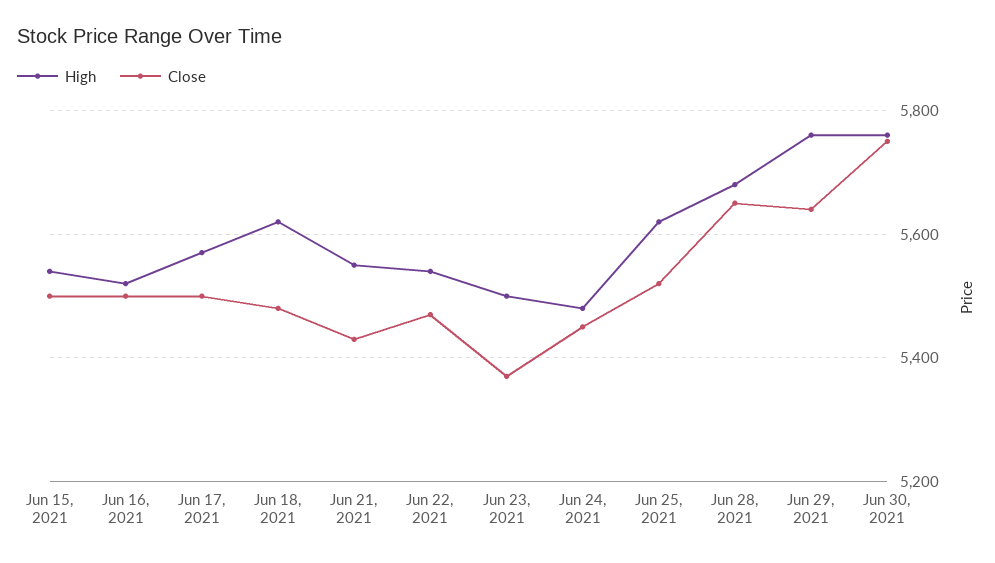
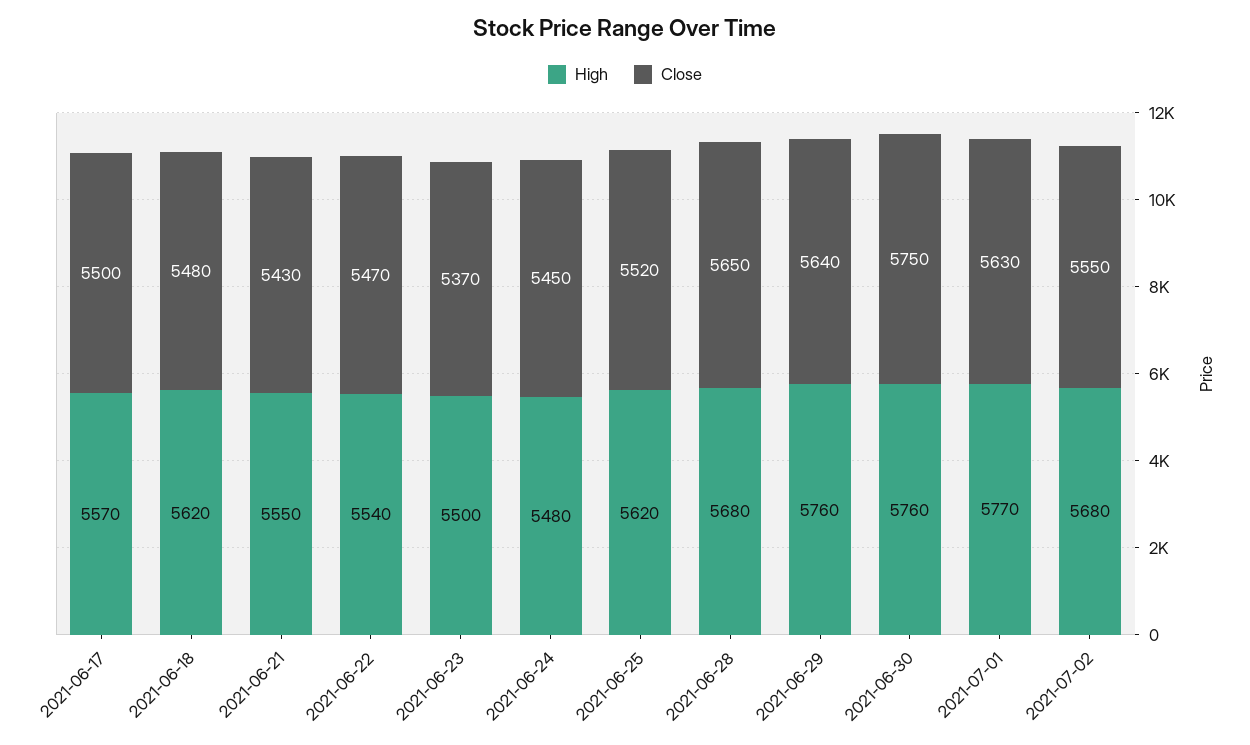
High, Jun 15, 2021: 5540 -> none
Close, Jun 15, 2021: 5500 -> none
High, Jun 16, 2021: 5520 -> none
Close, Jun 16, 2021: 5500 -> none
High, 2021-07-01: none -> 5770
Close, 2021-07-01: none -> 5630
High, 2021-07-02: none -> 5680
Close, 2021-07-02: none -> 5550

